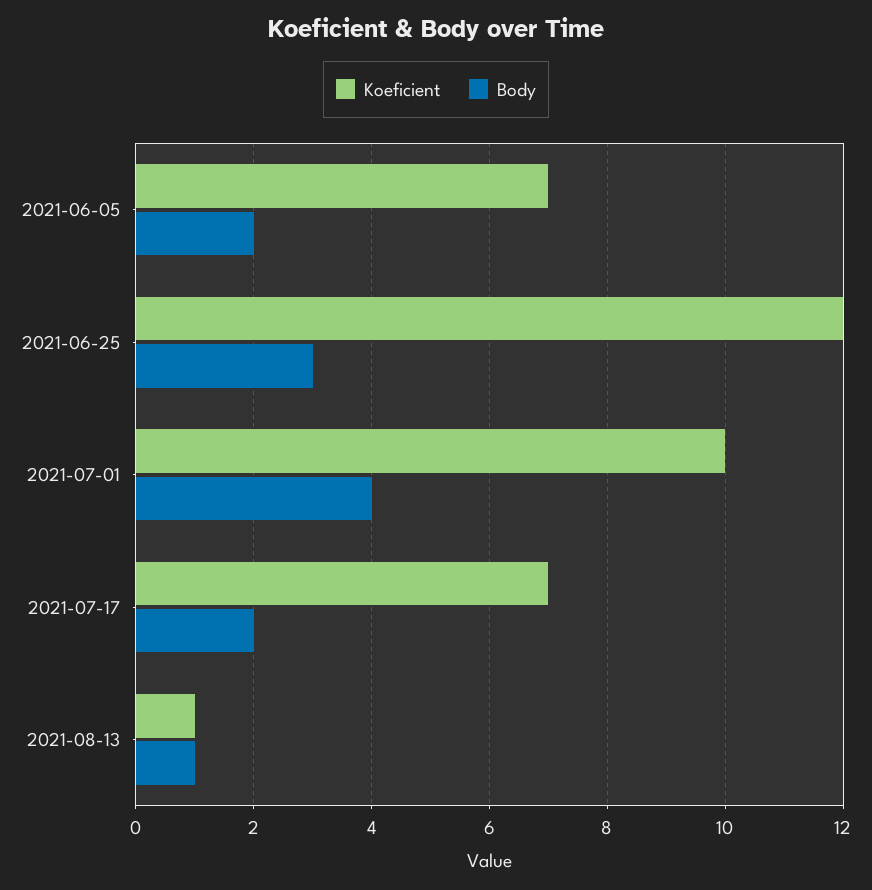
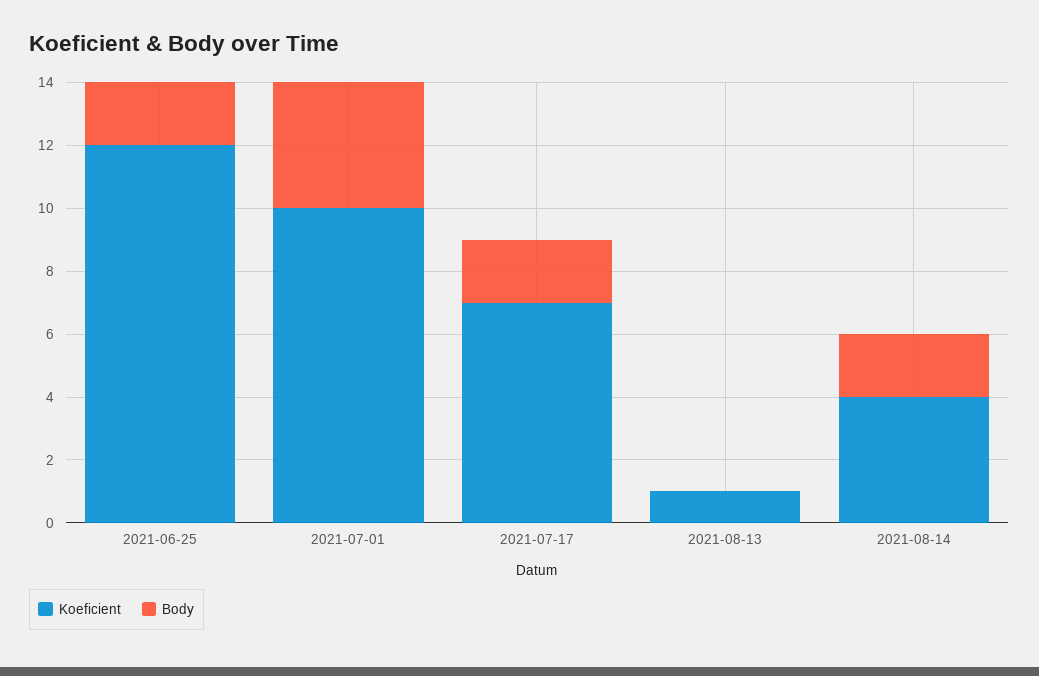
Koeficient, 2021-06-05: 7 -> none
Body, 2021-06-05: 2 -> none
Body, 2021-06-25: 3 -> 2
Body, 2021-08-13: 1 -> 0
Koeficient, 2021-08-14: none -> 4
Body, 2021-08-14: none -> 2

